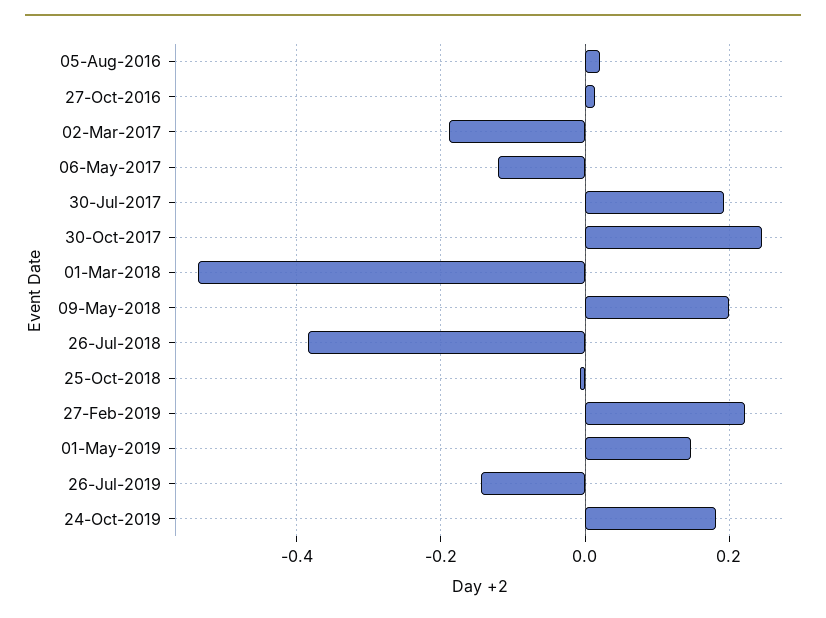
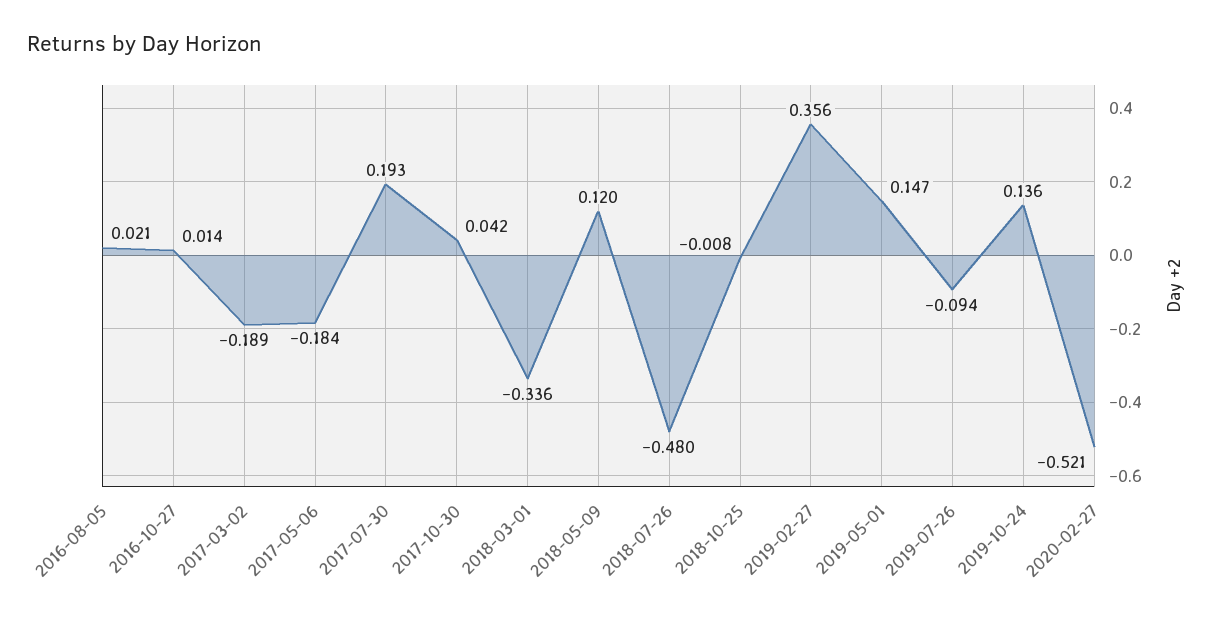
06-May-2017: -0.12 -> -0.184
30-Oct-2017: 0.24 -> 0.042
01-Mar-2018: -0.54 -> -0.336
09-May-2018: 0.2 -> 0.12
26-Jul-2018: -0.38 -> -0.48
27-Feb-2019: 0.22 -> 0.356
26-Jul-2019: -0.14 -> -0.094
24-Oct-2019: 0.18 -> 0.136
2020-02-27: none -> -0.521

